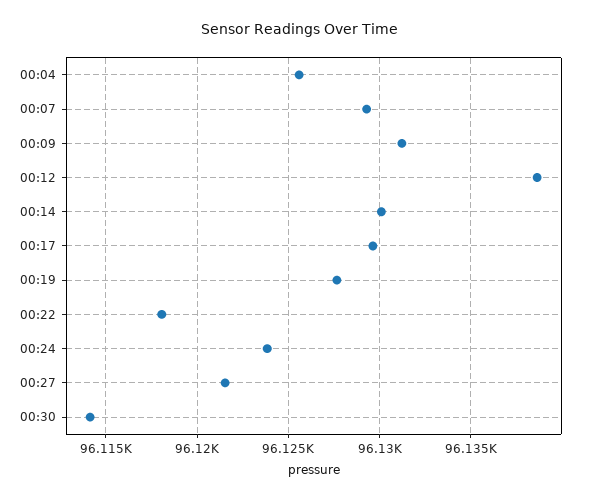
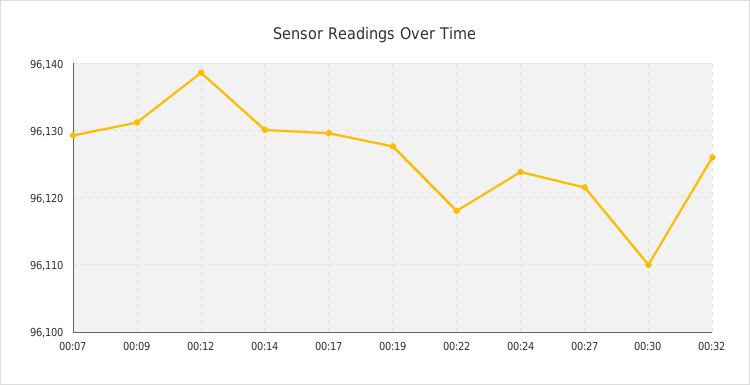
00:04: 96125.5 -> none
00:30: 96114 -> 96110
00:32: none -> 96126

